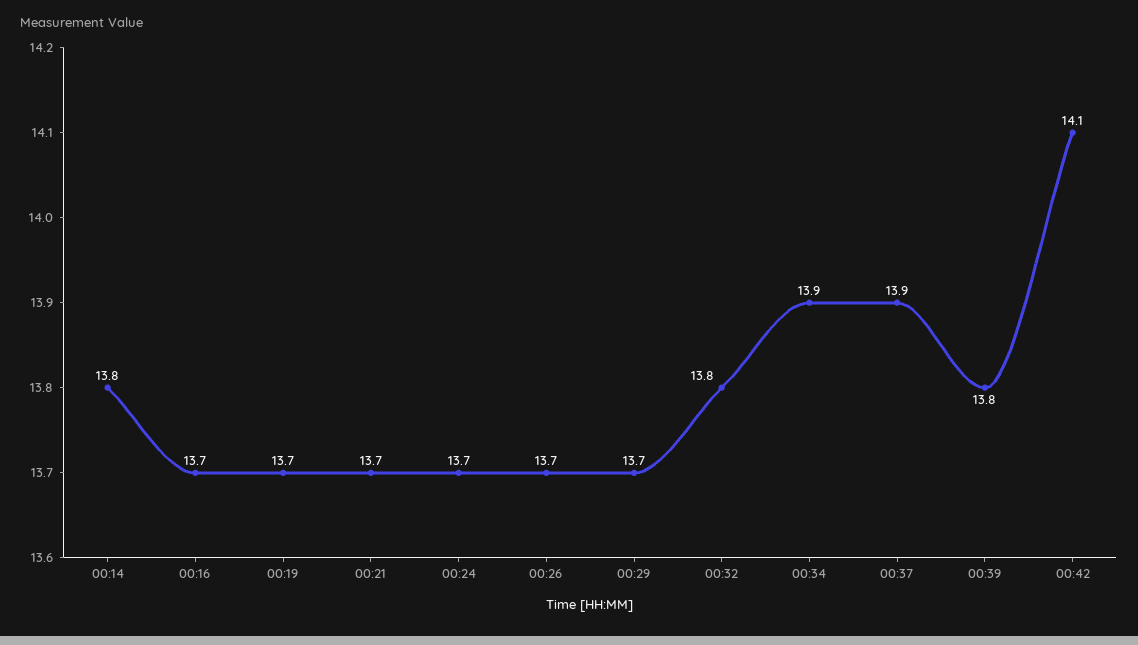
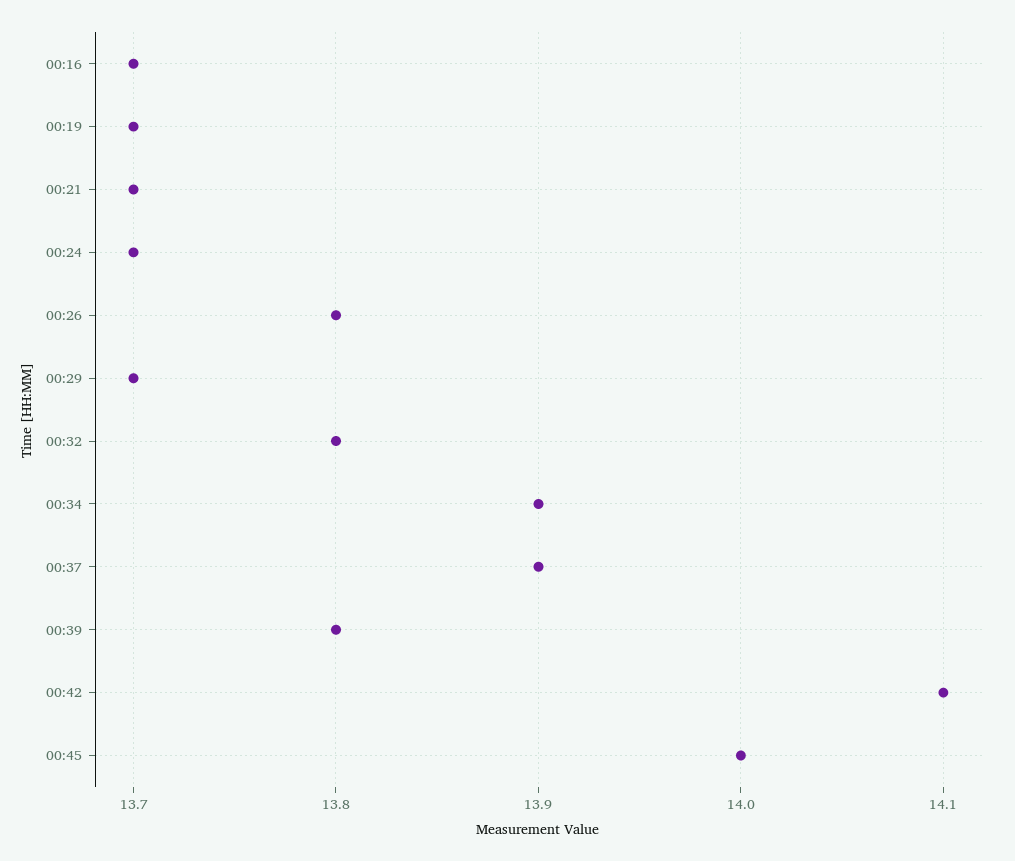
00:14: 13.8 -> none
00:26: 13.7 -> 13.8
00:45: none -> 14

